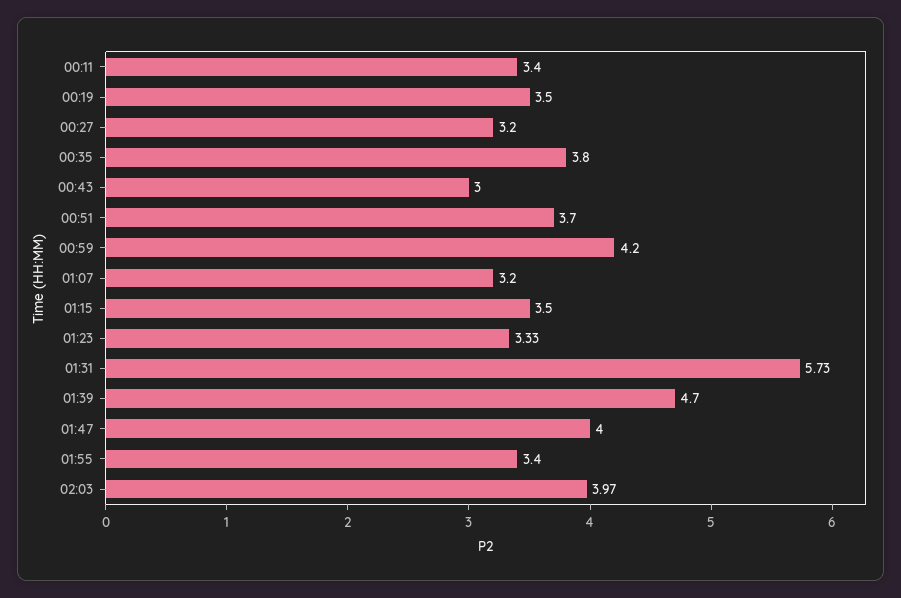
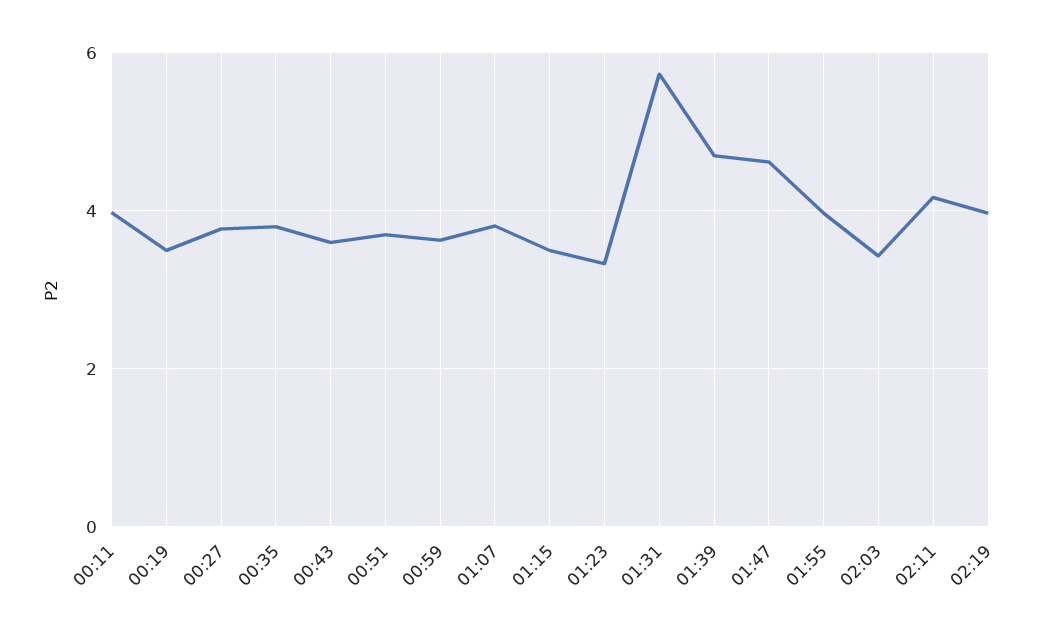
00:11: 3.4 -> 4
00:27: 3.2 -> 3.8
00:43: 3 -> 3.6
00:59: 4.2 -> 3.6
01:07: 3.2 -> 3.8
01:47: 4 -> 4.6
01:55: 3.4 -> 4
02:03: 3.97 -> 3.4
02:11: none -> 4.2
02:19: none -> 4

